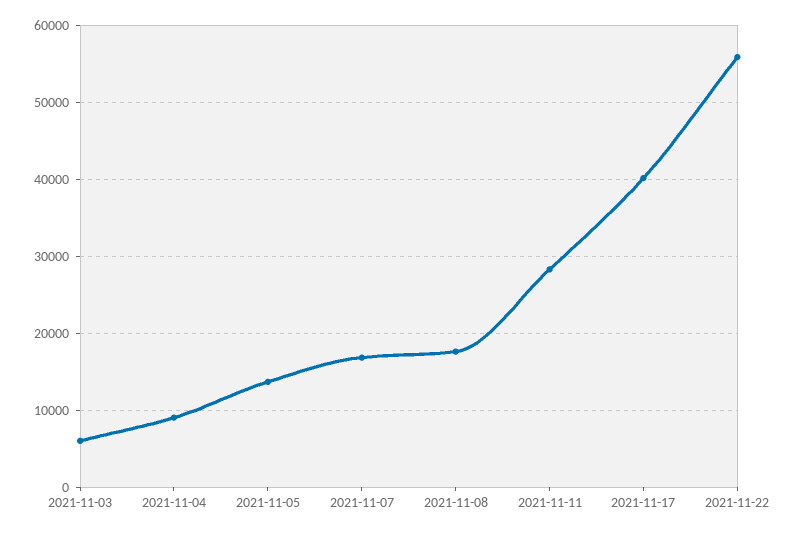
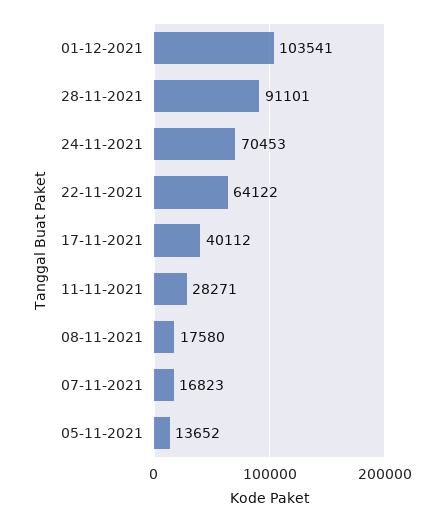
2021-11-03: 6000 -> none
2021-11-04: 9000 -> none
2021-11-22: 56000 -> 64122
01-12-2021: none -> 103541
28-11-2021: none -> 91101
24-11-2021: none -> 70453

